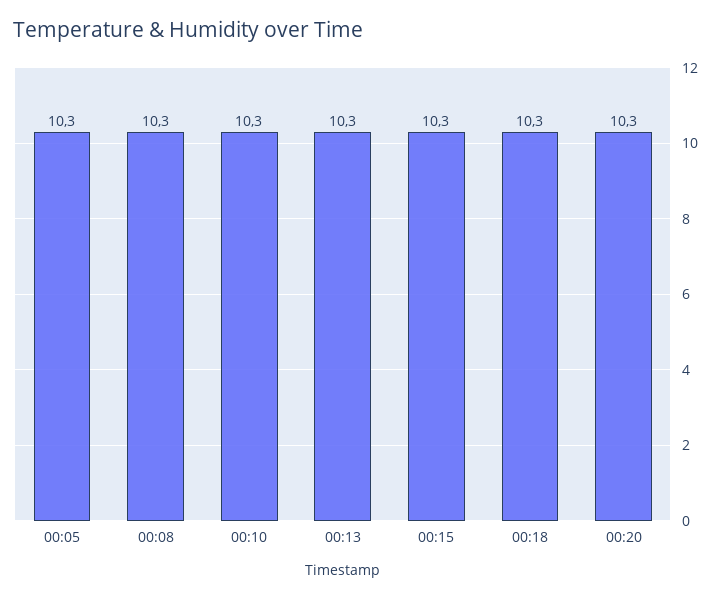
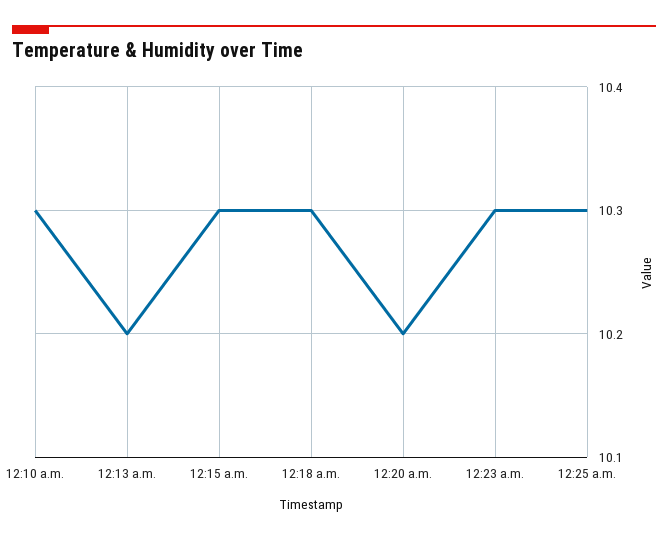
00:05: 10.3 -> none
00:08: 10.3 -> none
00:13: 10.3 -> 10.2
00:20: 10.3 -> 10.2
12:23 a.m.: none -> 10.3
12:25 a.m.: none -> 10.3

